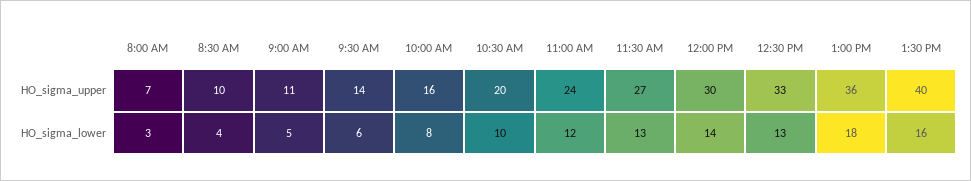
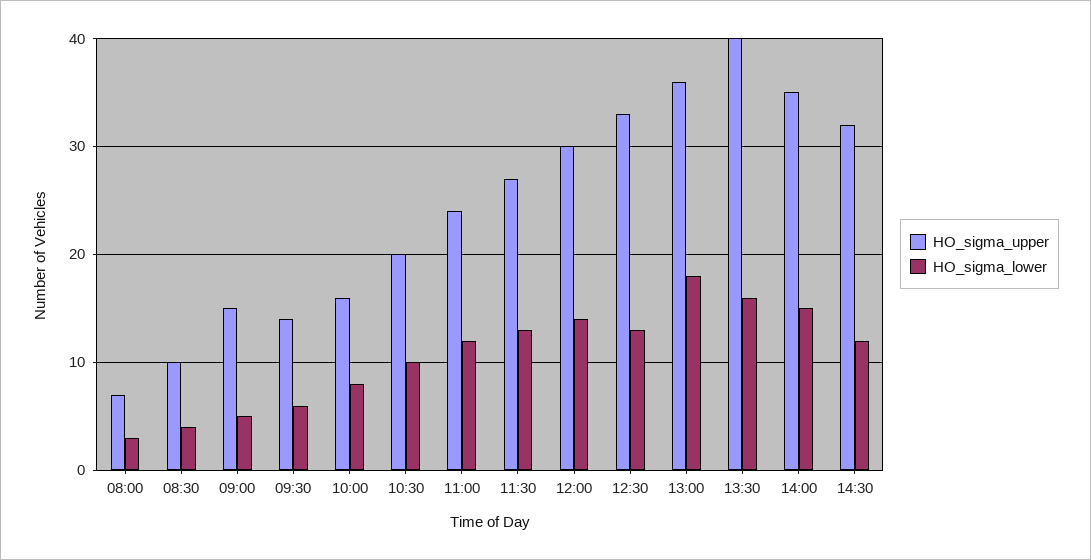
HO_sigma_upper, 9:00 AM: 11 -> 15
HO_sigma_upper, 14:00: none -> 35
HO_sigma_lower, 14:00: none -> 15
HO_sigma_upper, 14:30: none -> 32
HO_sigma_lower, 14:30: none -> 12

